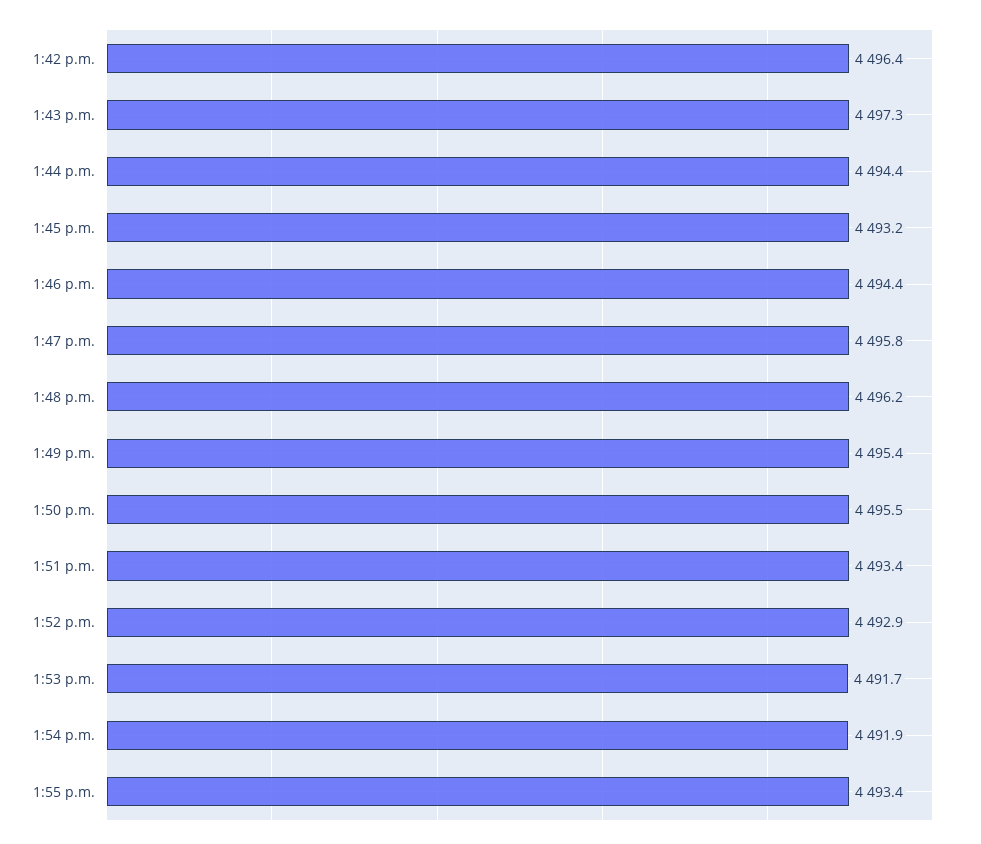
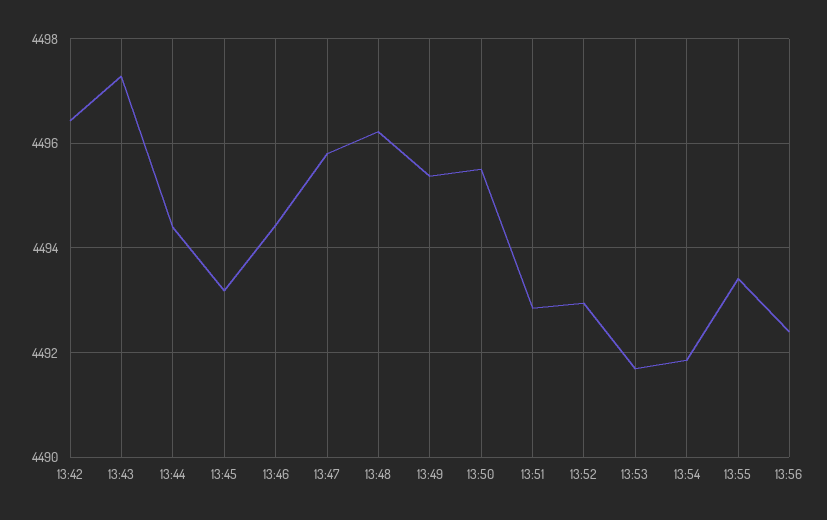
1:51 p.m.: 4493.4 -> 4492.8
13:56: none -> 4492.4

